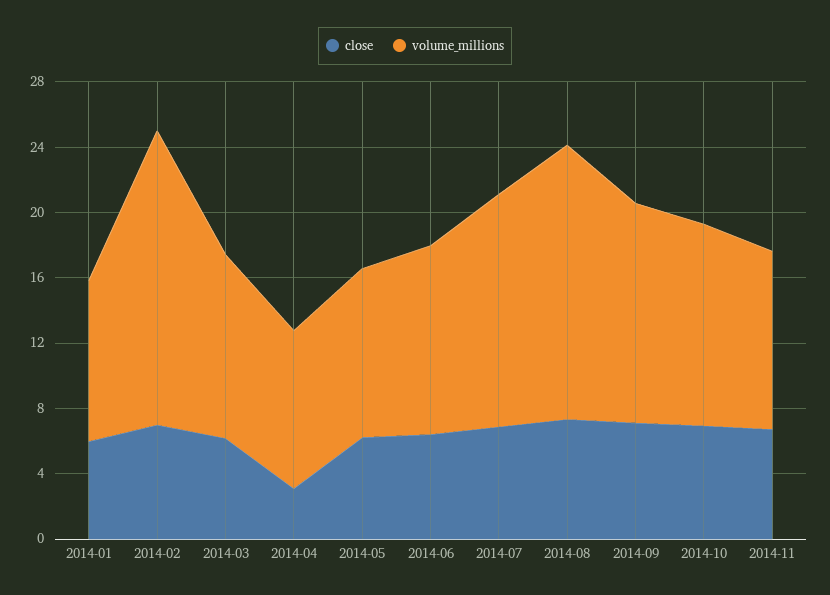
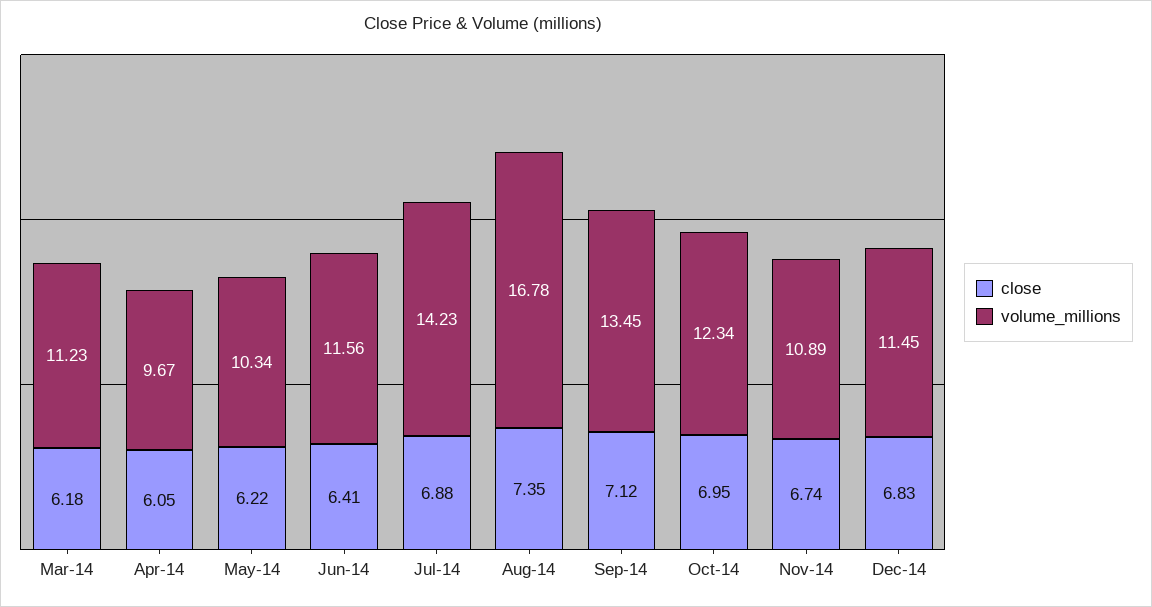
close, 2014-01: 6 -> none
volume_millions, 2014-01: 10 -> none
close, 2014-02: 7 -> none
volume_millions, 2014-02: 18 -> none
close, 2014-04: 3 -> 6.05
close, Dec-14: none -> 6.83
volume_millions, Dec-14: none -> 11.45

